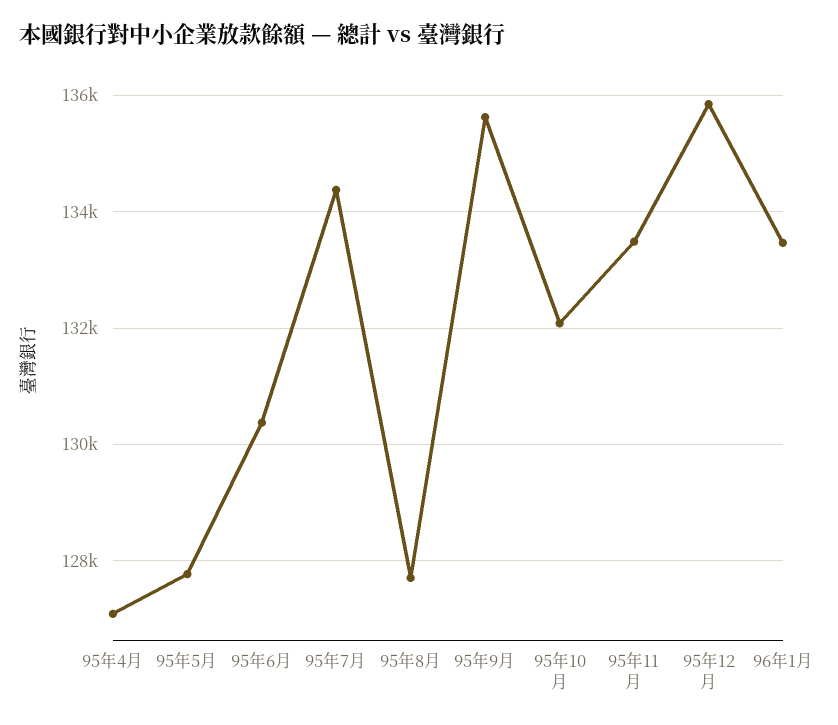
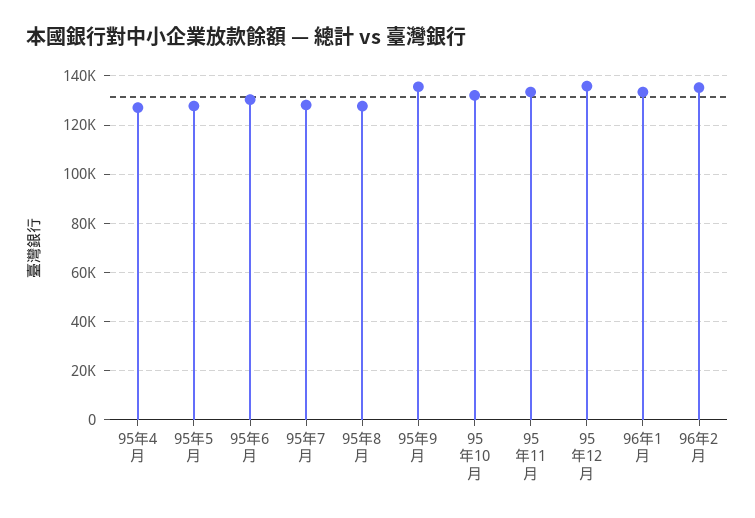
95年7月: 134400 -> 127500
96年2月: none -> 135000

